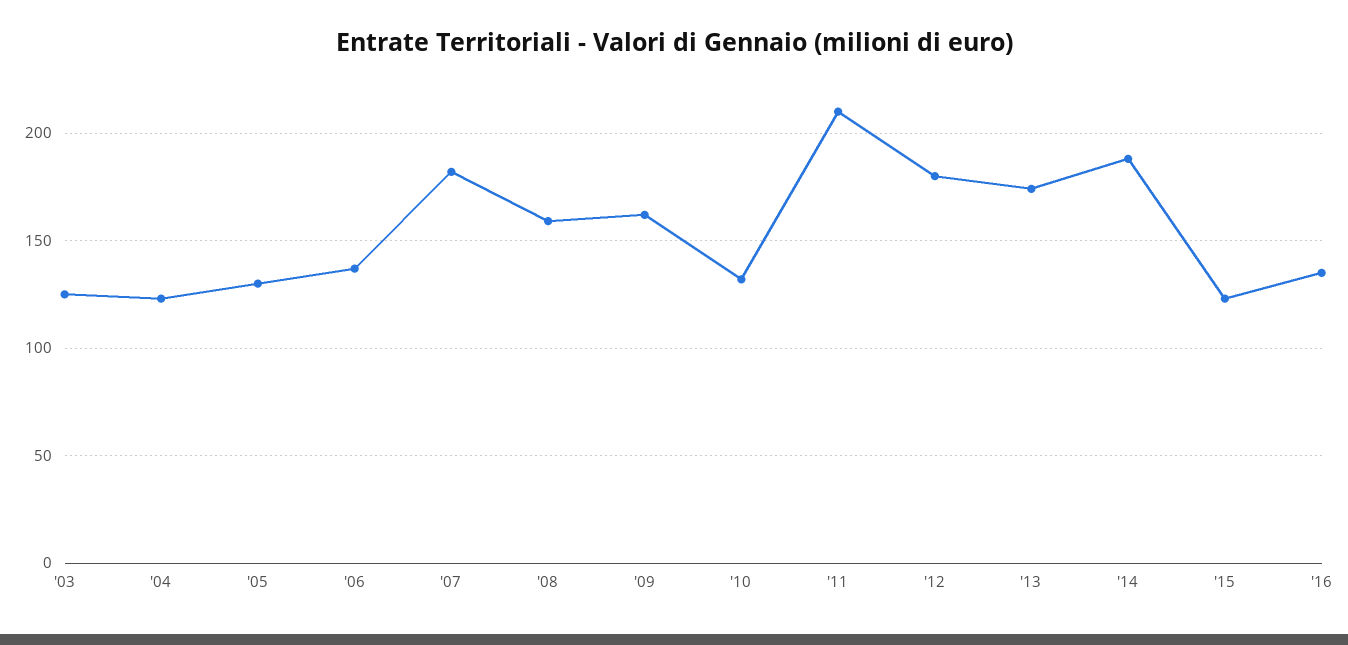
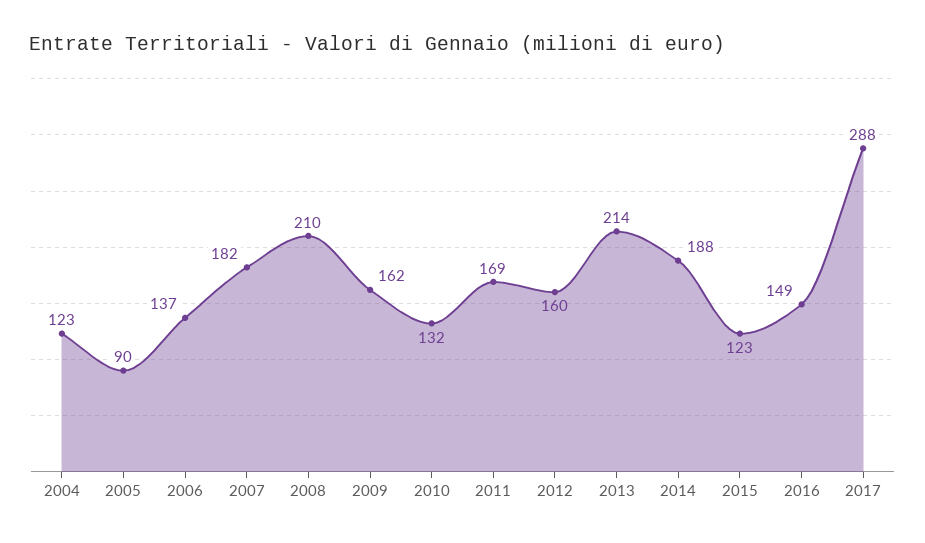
'03: 125 -> none
'05: 130 -> 90
'08: 160 -> 210
'11: 210 -> 169
'12: 180 -> 160
'13: 175 -> 214
'16: 135 -> 149
2017: none -> 288

